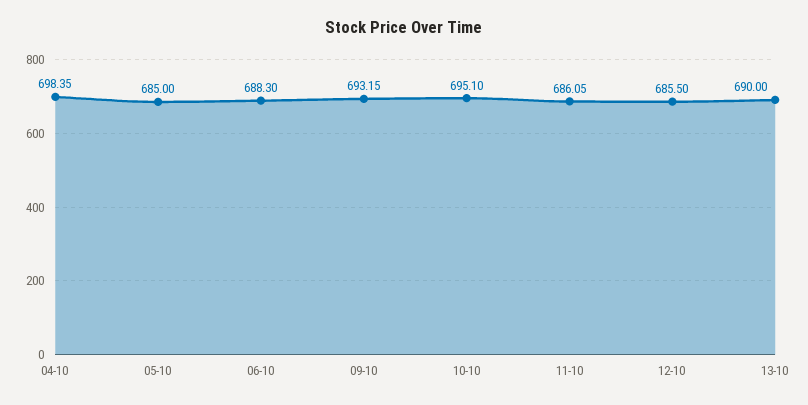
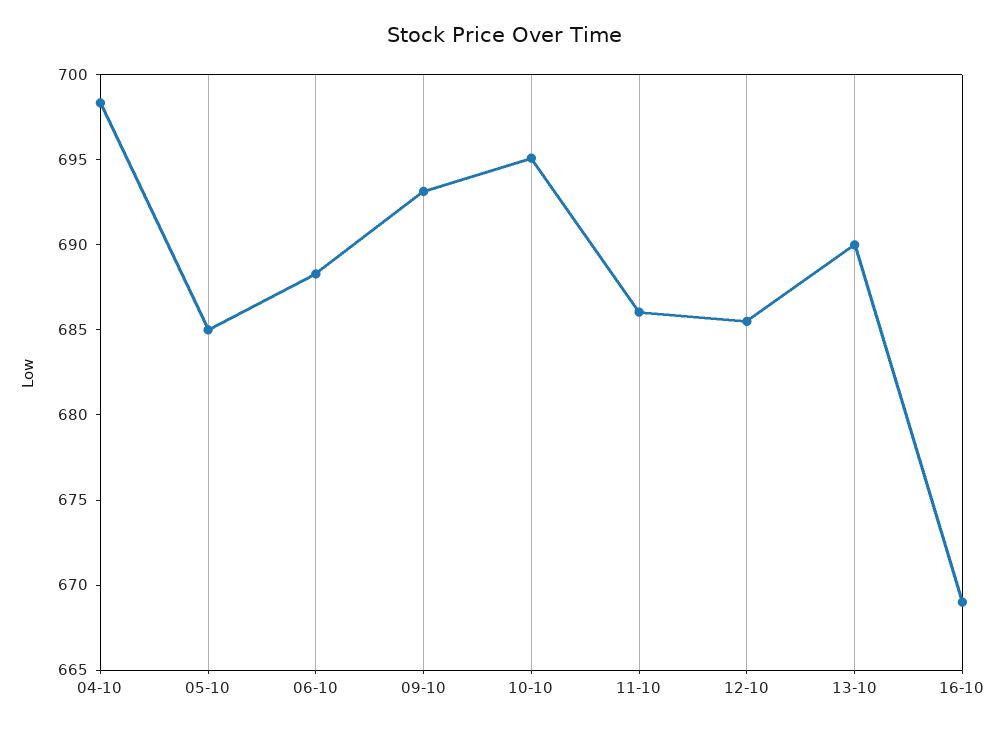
16-10: none -> 669

